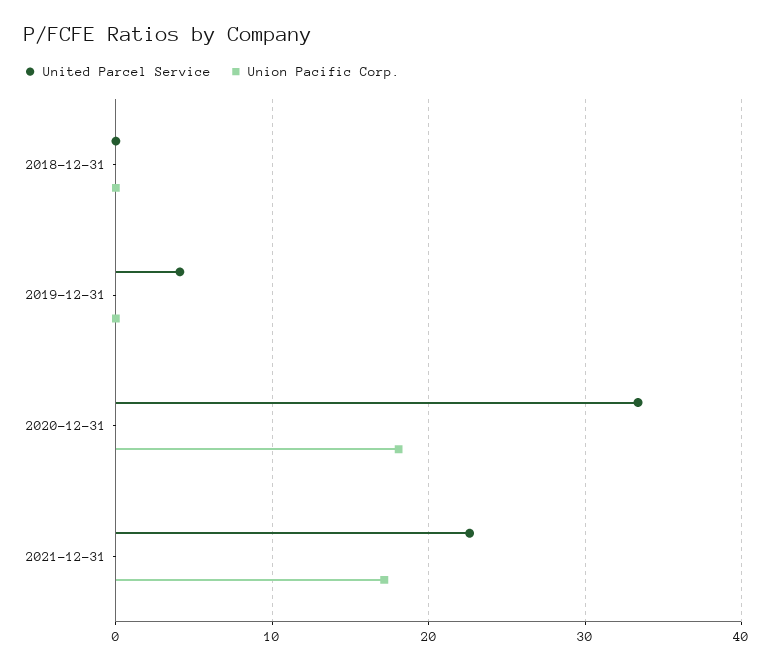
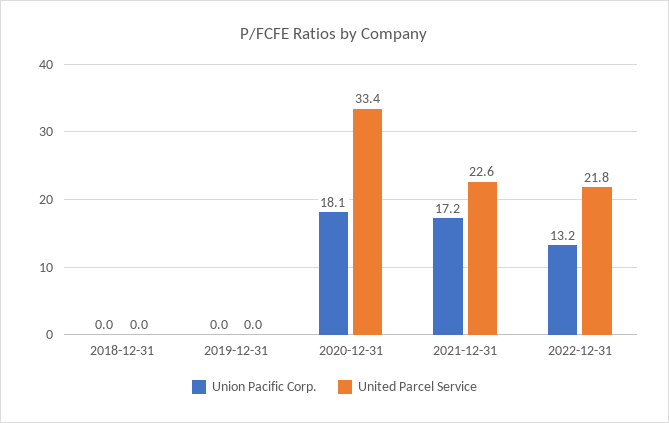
United Parcel Service, 2019-12-31: 4 -> 0
Union Pacific Corp., 2022-12-31: none -> 13.2
United Parcel Service, 2022-12-31: none -> 21.8

